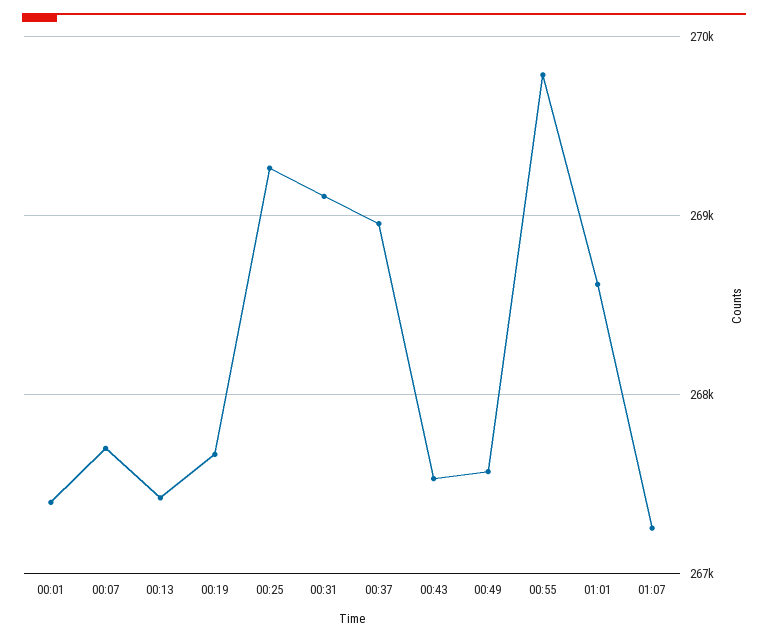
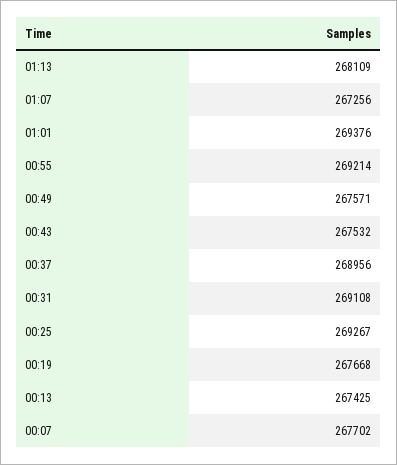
00:01: 267400 -> none
00:55: 269800 -> 269214
01:01: 268600 -> 269376
01:13: none -> 268109

